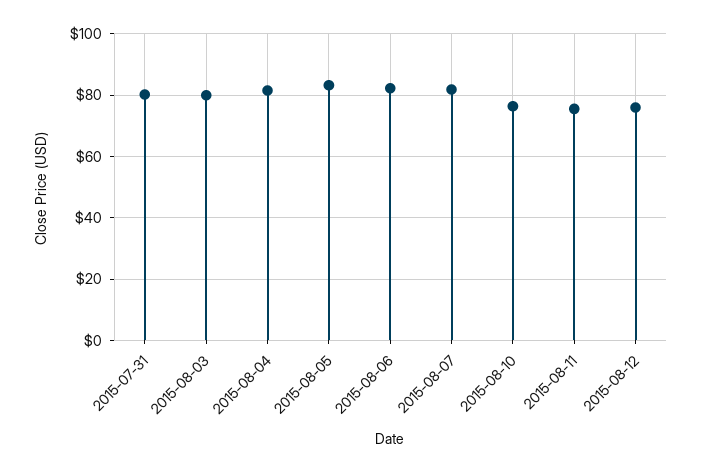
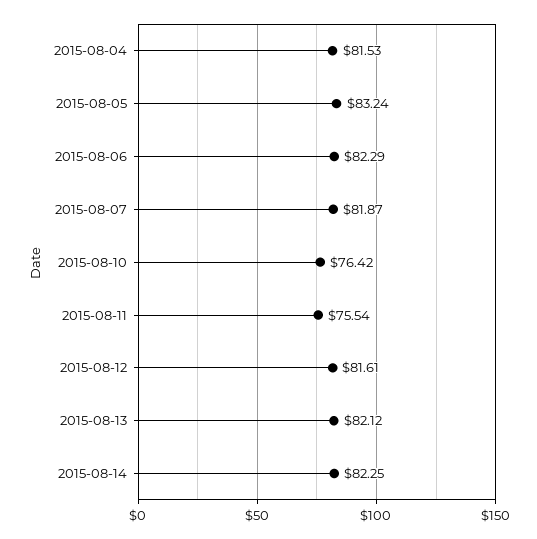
2015-07-31: 80 -> none
2015-08-03: 80 -> none
2015-08-12: 76 -> 81.61
2015-08-13: none -> 82.12
2015-08-14: none -> 82.25

